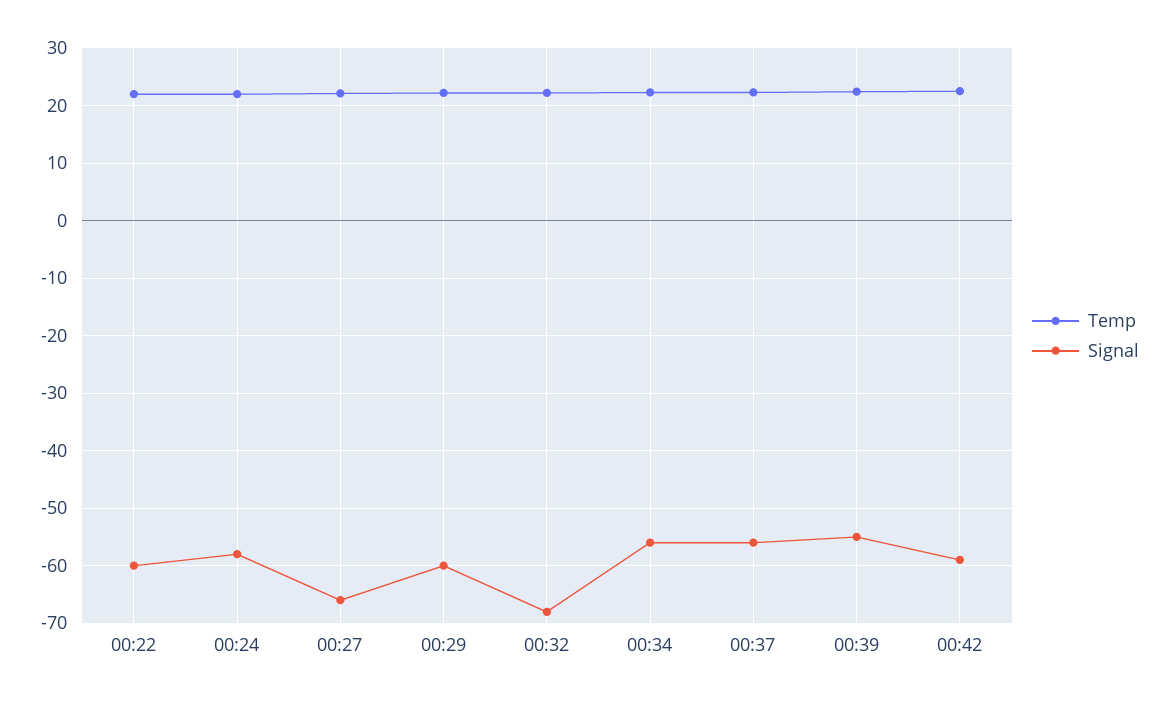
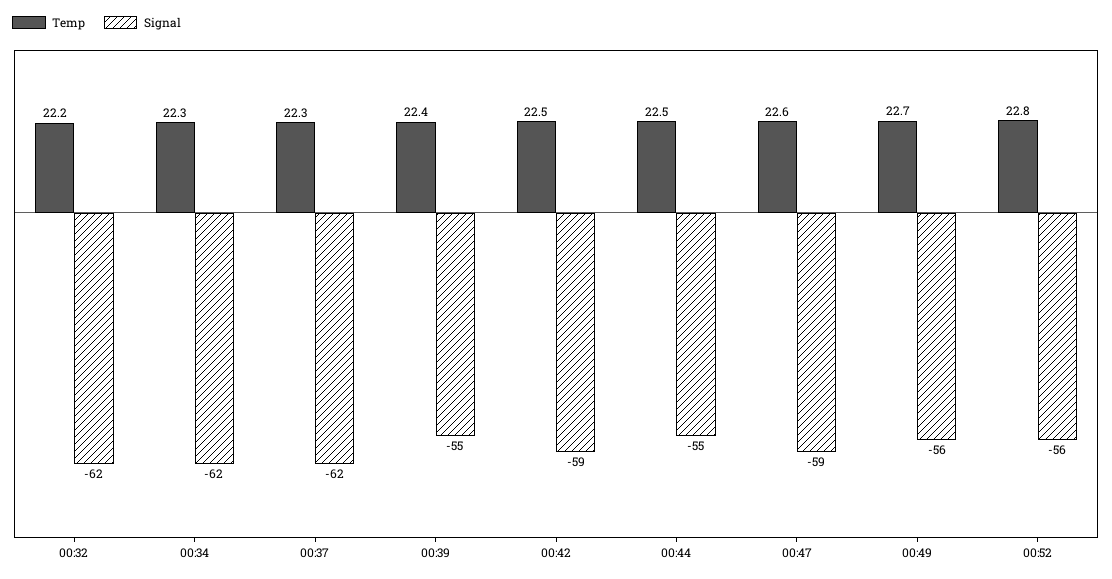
Temp, 00:22: 22 -> none
Signal, 00:22: -60 -> none
Temp, 00:24: 22 -> none
Signal, 00:24: -58 -> none
Temp, 00:27: 22 -> none
Signal, 00:27: -66 -> none
Temp, 00:29: 22 -> none
Signal, 00:29: -60 -> none
Signal, 00:32: -68 -> -62
Signal, 00:34: -56 -> -62
Signal, 00:37: -56 -> -62
Temp, 00:44: none -> 22.5
Signal, 00:44: none -> -55
Temp, 00:47: none -> 22.6
Signal, 00:47: none -> -59
Temp, 00:49: none -> 22.7
Signal, 00:49: none -> -56
Temp, 00:52: none -> 22.8
Signal, 00:52: none -> -56

